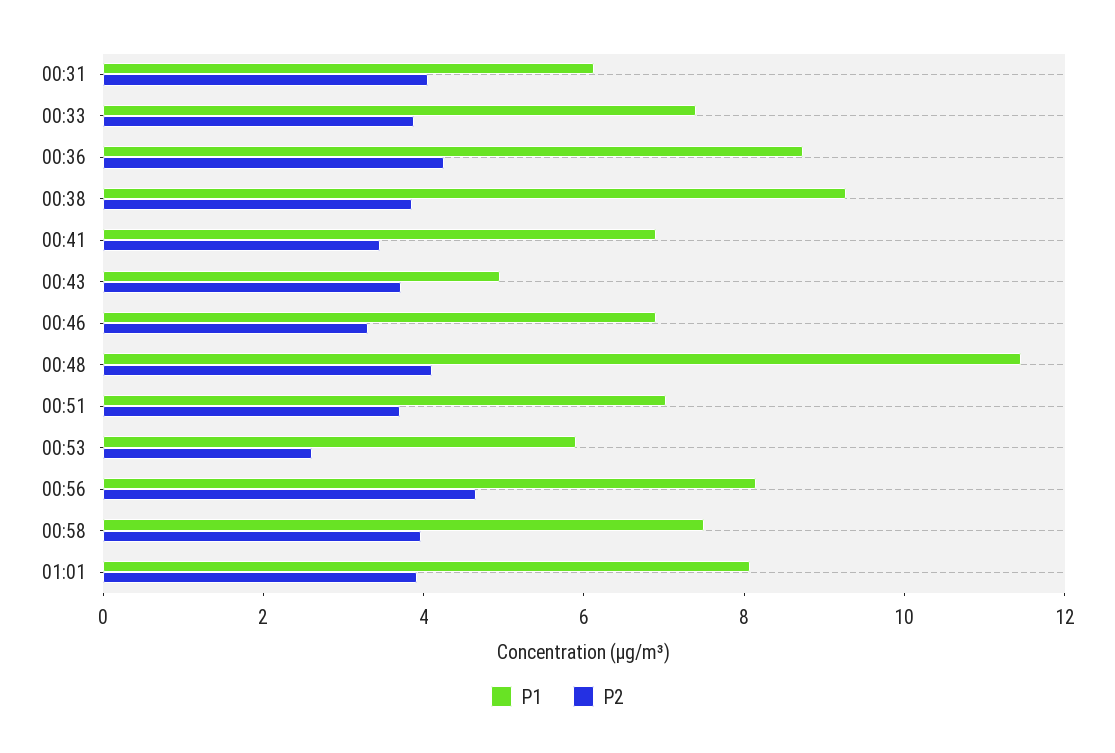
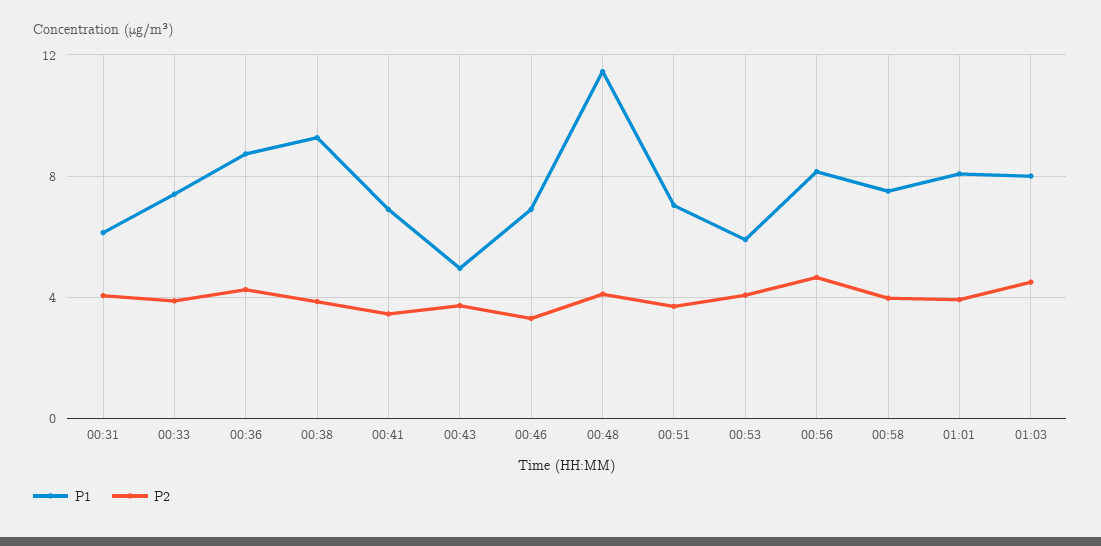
P2, 00:53: 2.5 -> 4
P1, 01:03: none -> 8
P2, 01:03: none -> 4.5

